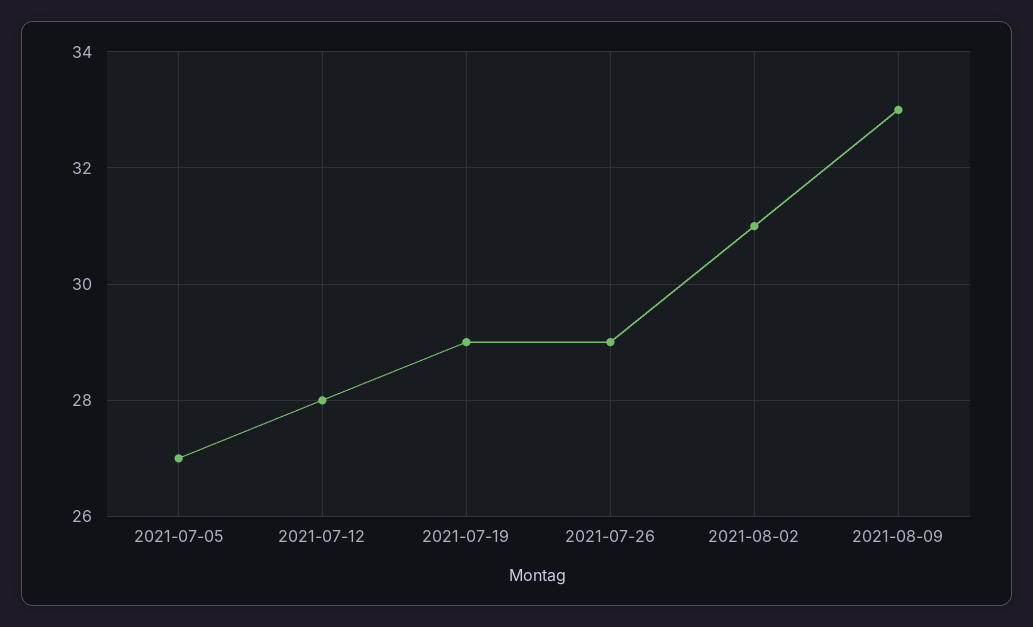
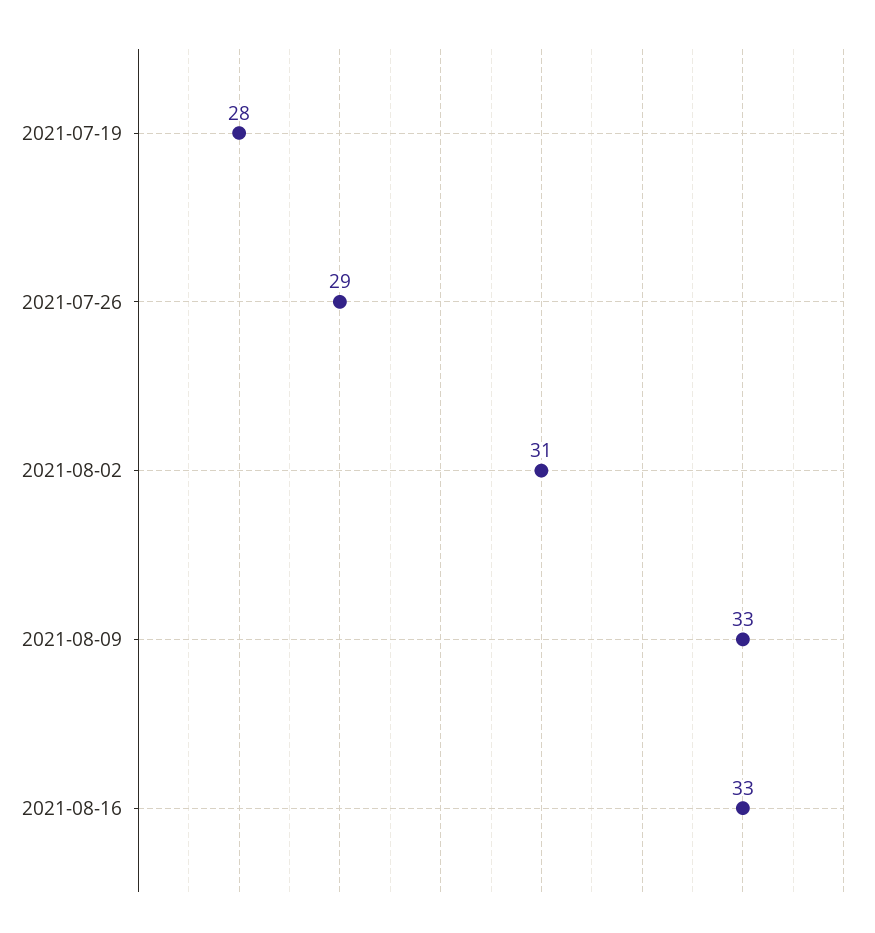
2021-07-05: 27 -> none
2021-07-12: 28 -> none
2021-07-19: 29 -> 28
2021-08-16: none -> 33

